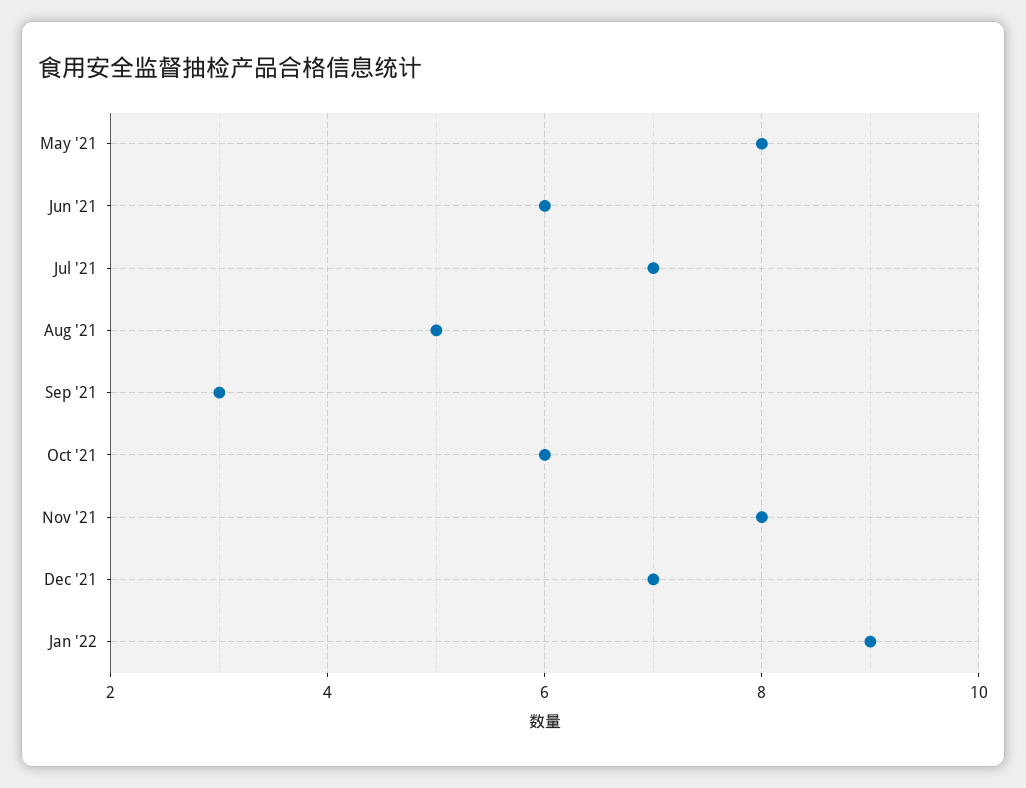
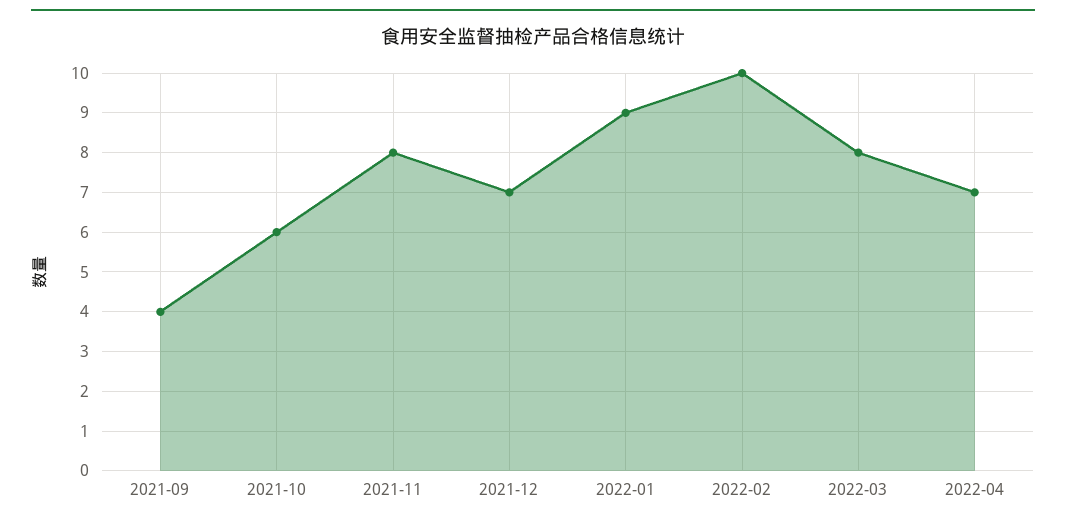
May '21: 8 -> none
Jun '21: 6 -> none
Jul '21: 7 -> none
Aug '21: 5 -> none
Sep '21: 3 -> 4
2022-02: none -> 10
2022-03: none -> 8
2022-04: none -> 7

